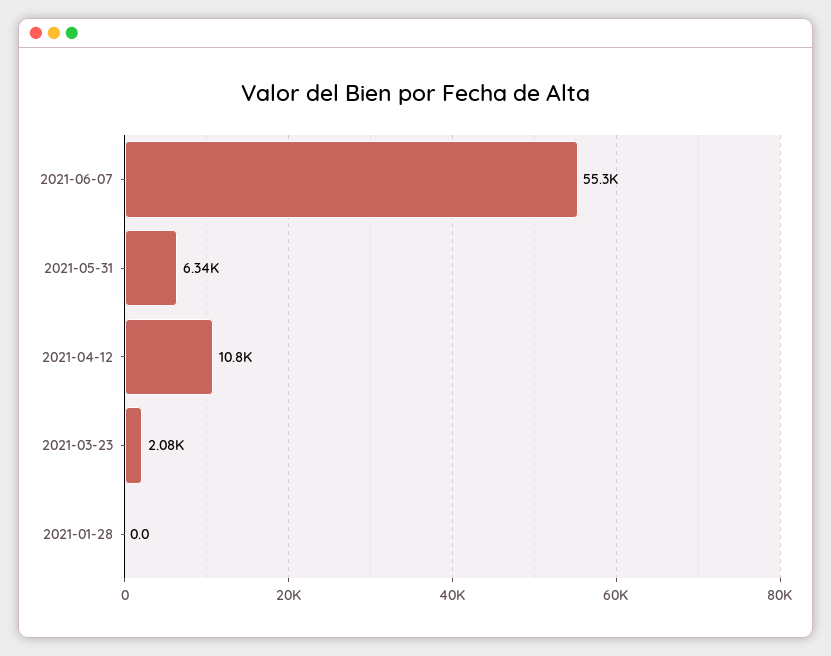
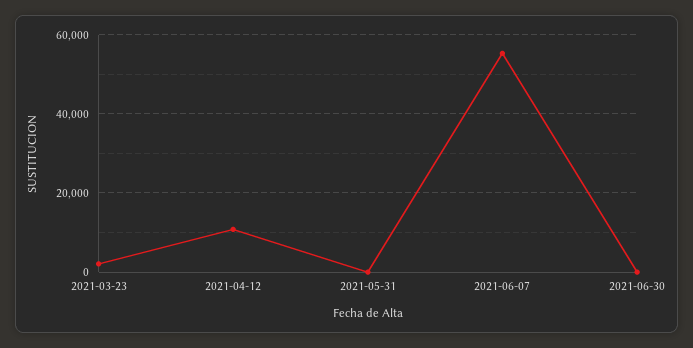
2021-05-31: 6340 -> 0
2021-01-28: 0 -> none
2021-06-30: none -> 0

